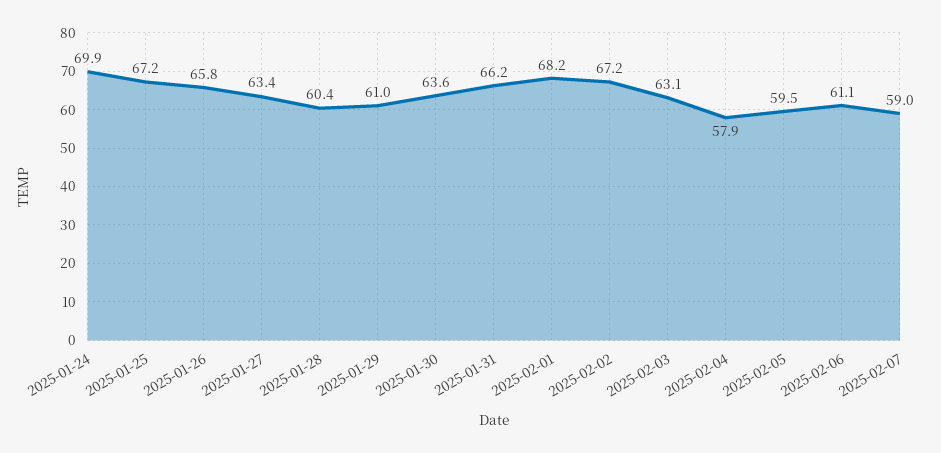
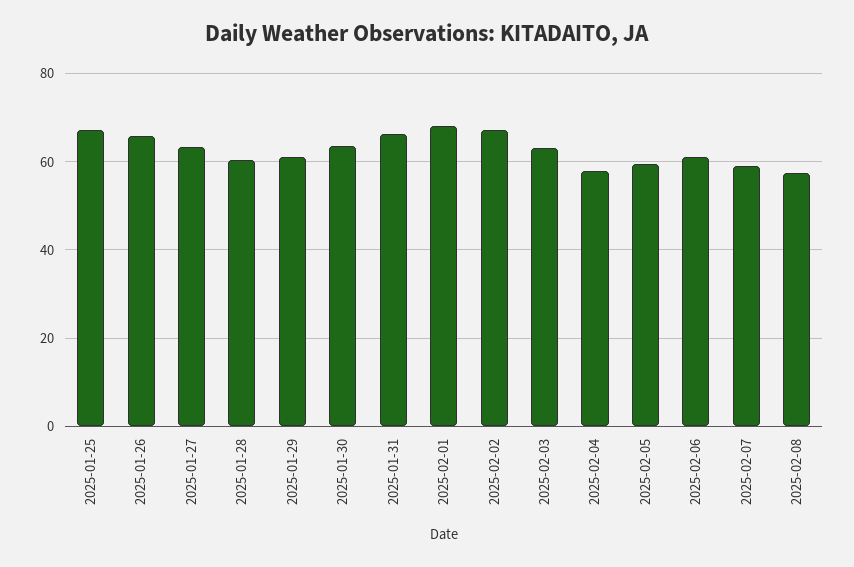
2025-01-24: 69.9 -> none
2025-02-08: none -> 58

